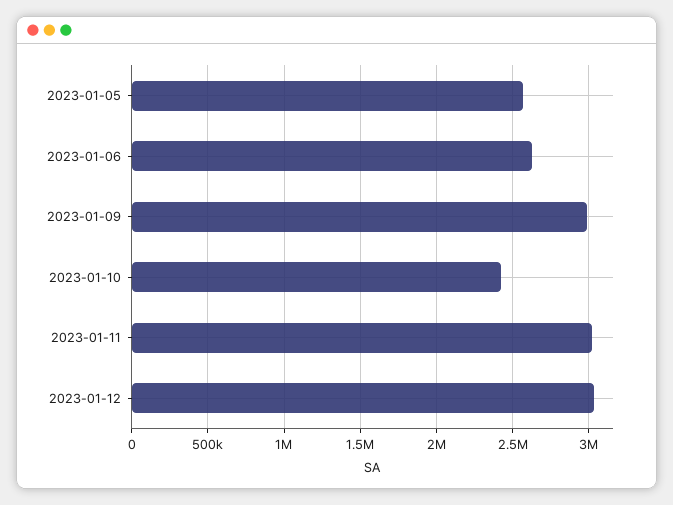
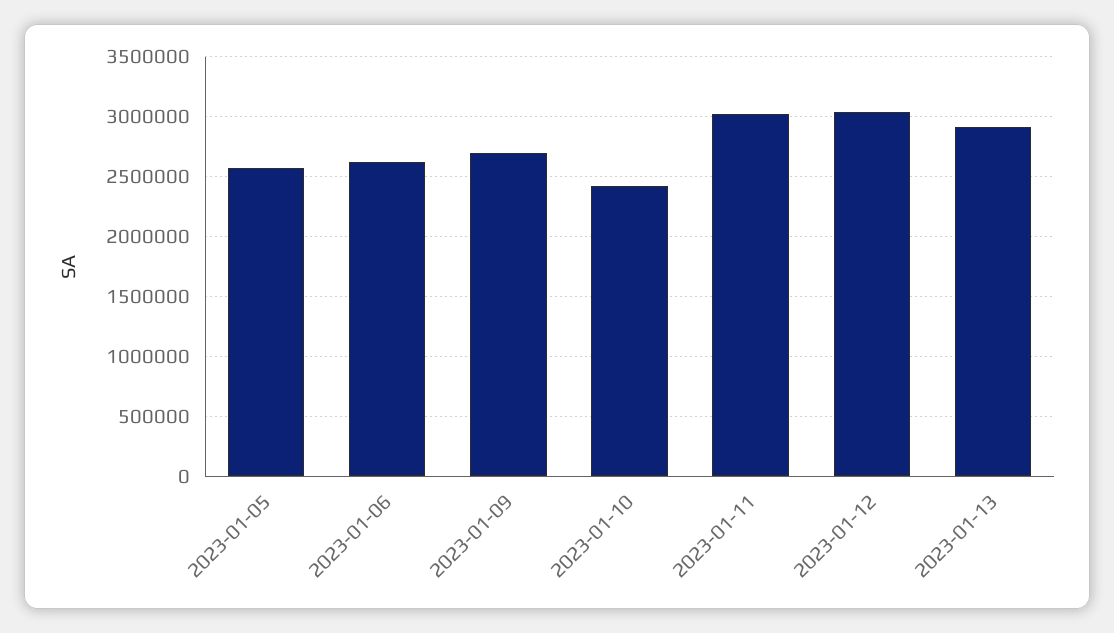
2023-01-09: 3000000 -> 2700000
2023-01-13: none -> 2900000

